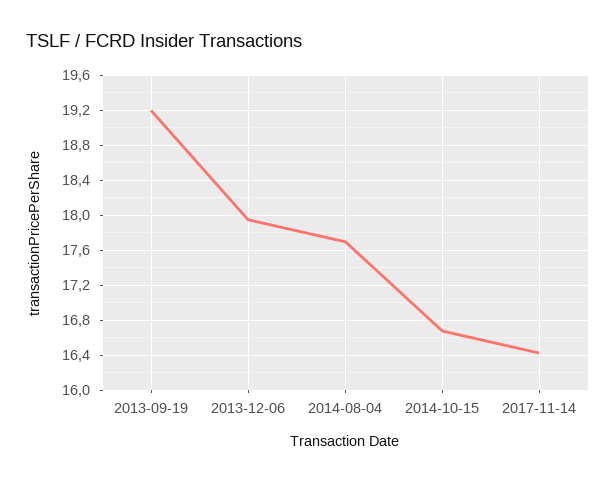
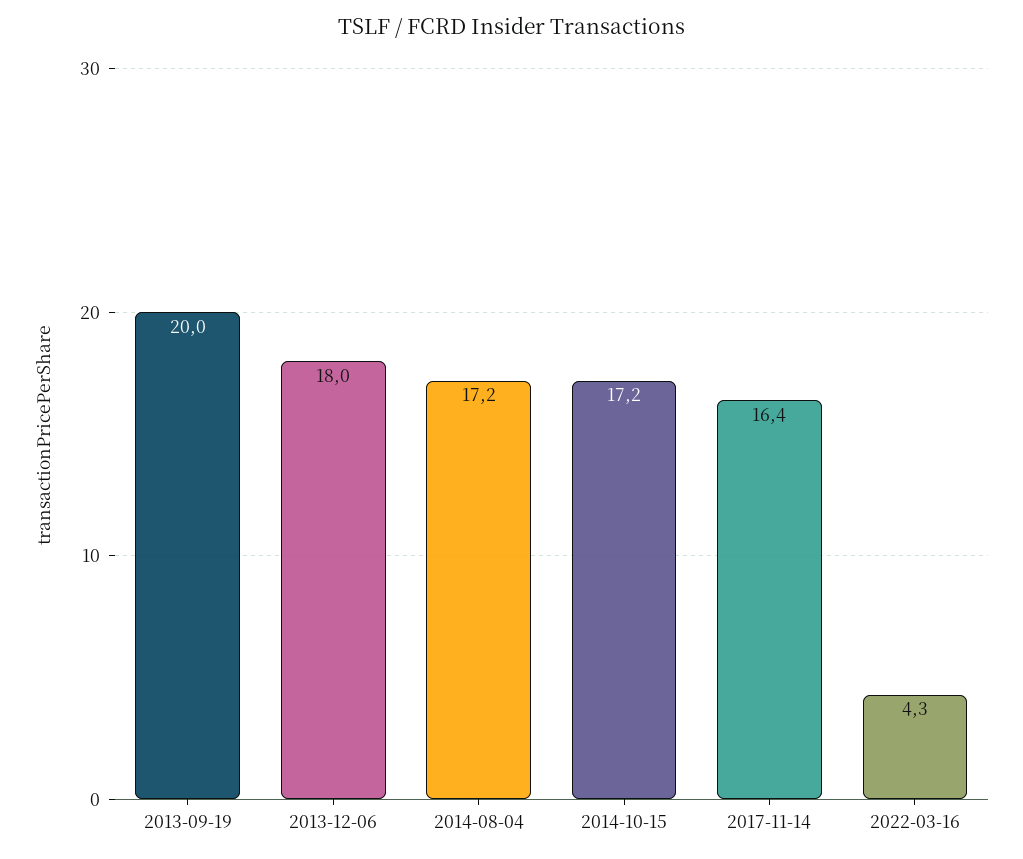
2013-09-19: 19.2 -> 20
2014-08-04: 17.7 -> 17.2
2014-10-15: 16.7 -> 17.2
2022-03-16: none -> 4.3

